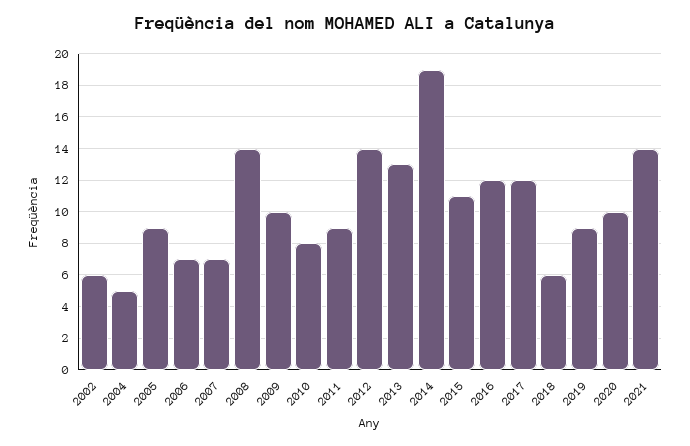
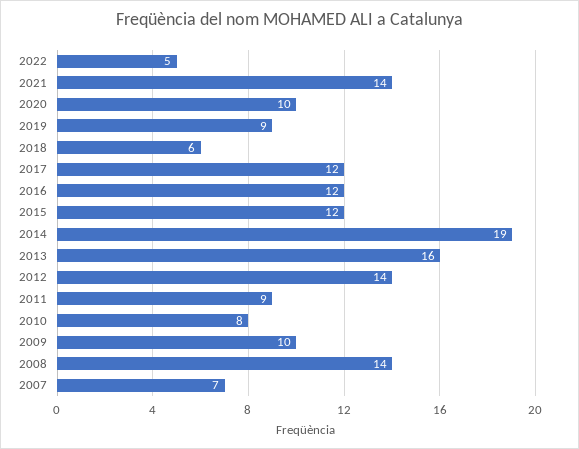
2002: 6 -> none
2004: 5 -> none
2005: 9 -> none
2006: 7 -> none
2013: 13 -> 16
2015: 11 -> 12
2022: none -> 5

